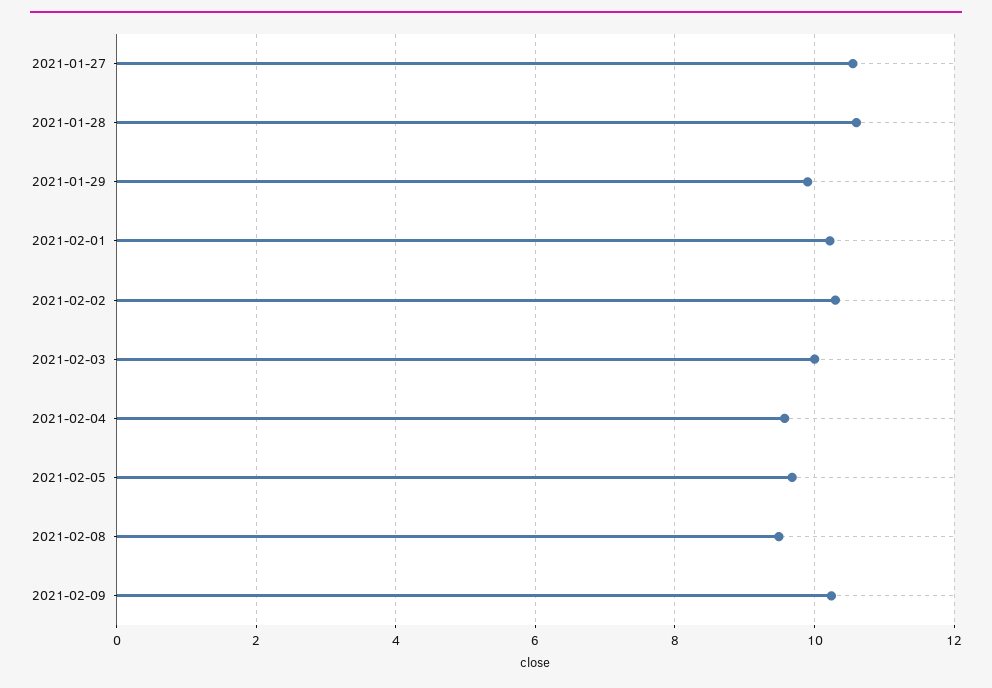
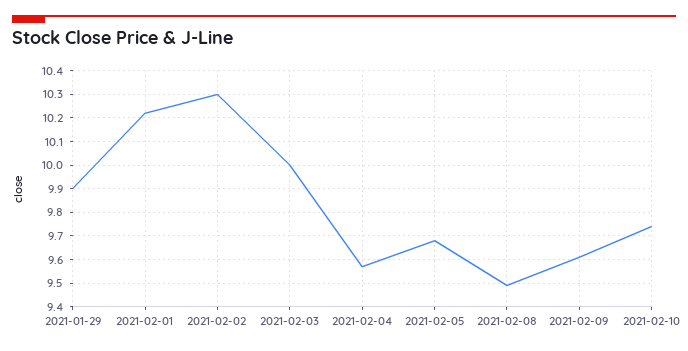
2021-01-27: 10.6 -> none
2021-01-28: 10.6 -> none
2021-02-09: 10.2 -> 9.6
2021-02-10: none -> 9.75

